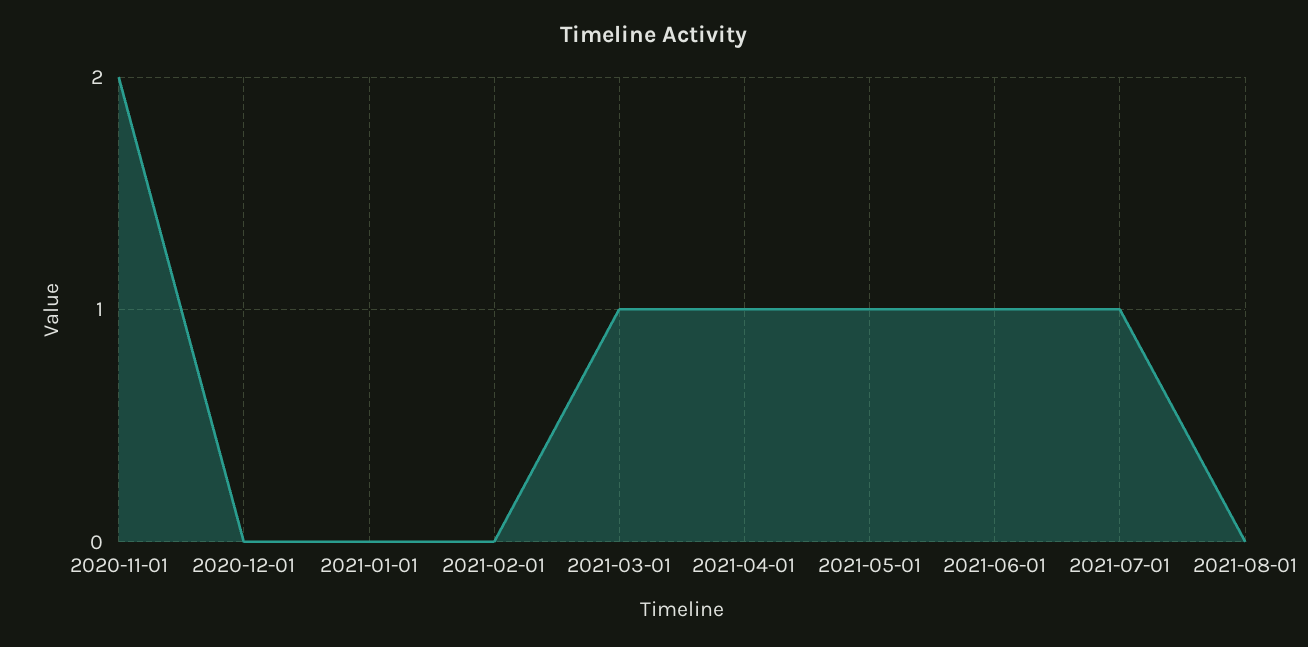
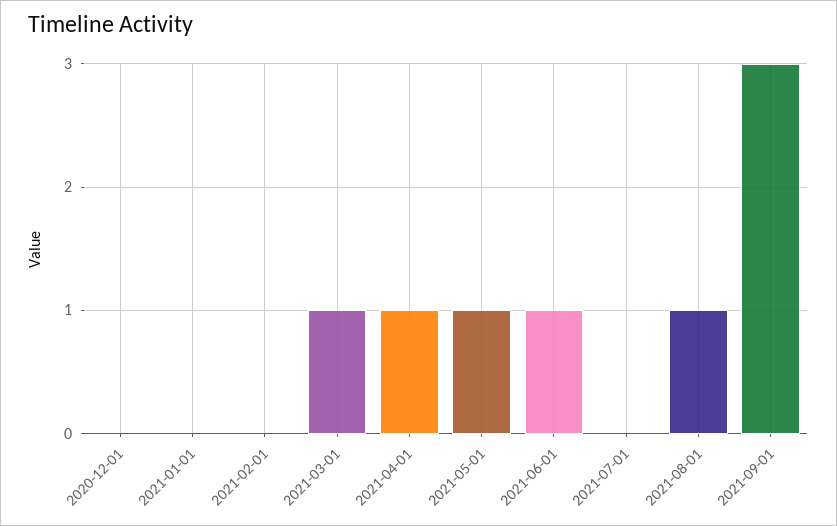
2020-11-01: 2 -> none
2021-07-01: 1 -> 0
2021-08-01: 0 -> 1
2021-09-01: none -> 3

